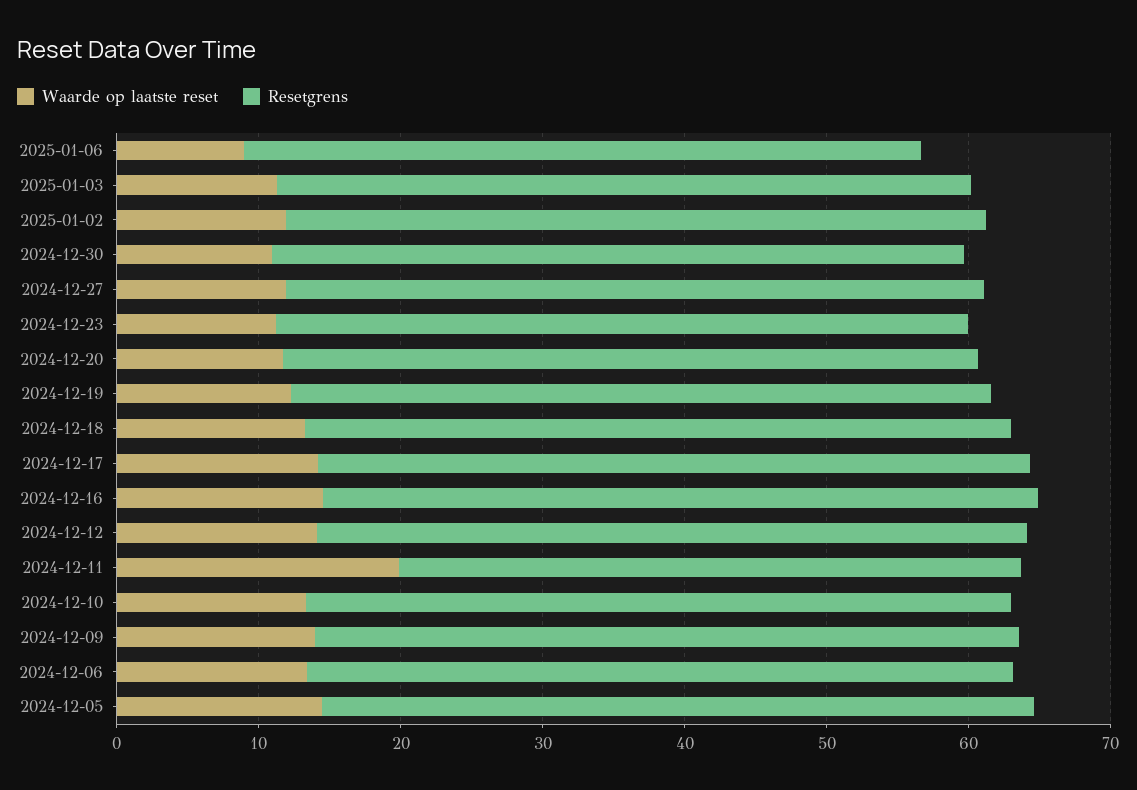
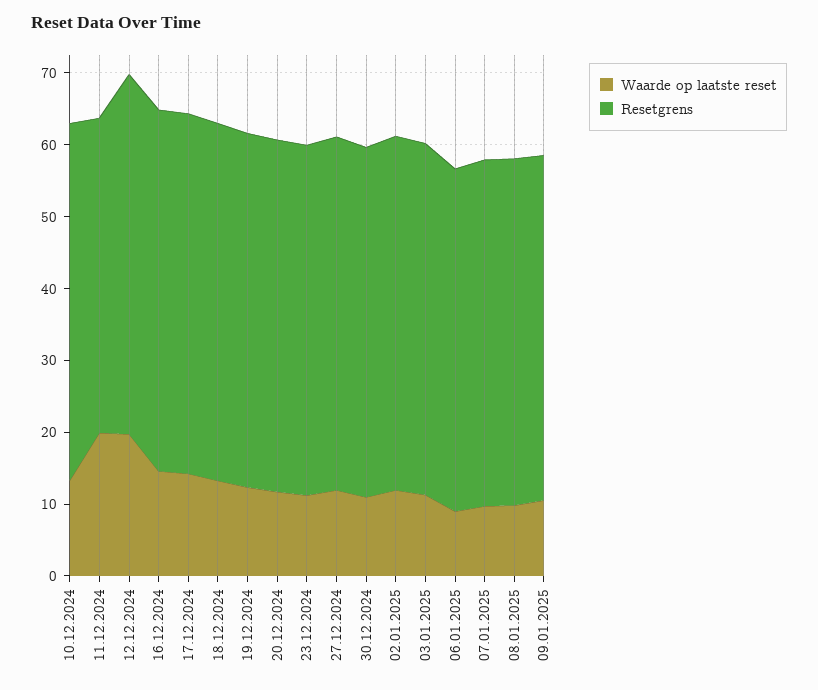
Waarde op laatste reset, 2024-12-12: 14 -> 20
Waarde op laatste reset, 2024-12-09: 14 -> none
Resetgrens, 2024-12-09: 50 -> none
Waarde op laatste reset, 2024-12-06: 14 -> none
Resetgrens, 2024-12-06: 50 -> none
Waarde op laatste reset, 2024-12-05: 14 -> none
Resetgrens, 2024-12-05: 50 -> none
Waarde op laatste reset, 07.01.2025: none -> 10
Resetgrens, 07.01.2025: none -> 48
Waarde op laatste reset, 08.01.2025: none -> 10
Resetgrens, 08.01.2025: none -> 48
Waarde op laatste reset, 09.01.2025: none -> 10
Resetgrens, 09.01.2025: none -> 48

